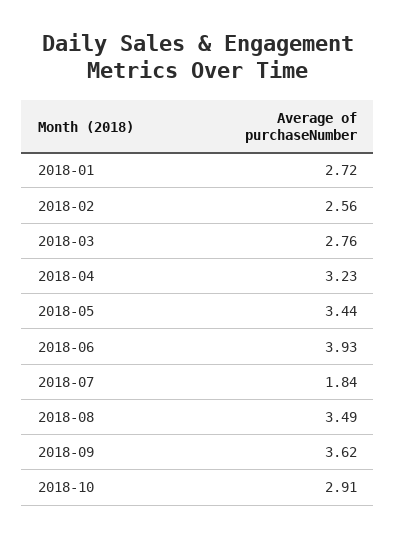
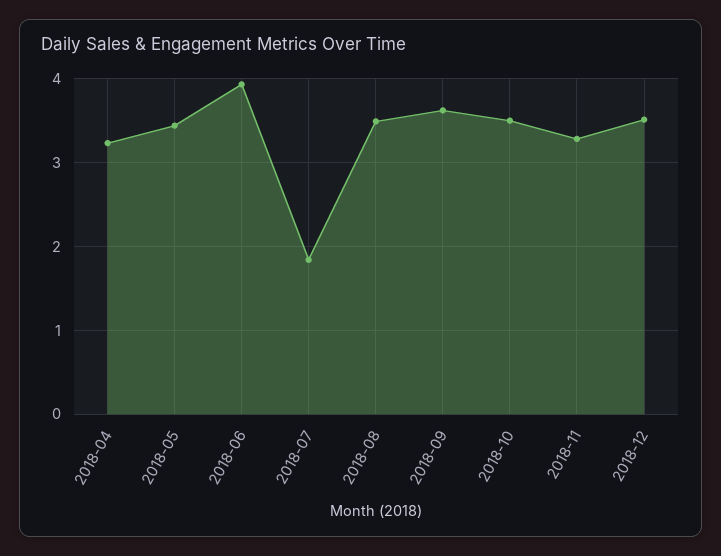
2018-01: 2.72 -> none
2018-02: 2.56 -> none
2018-03: 2.76 -> none
2018-10: 2.91 -> 3.5
2018-11: none -> 3.3
2018-12: none -> 3.5

